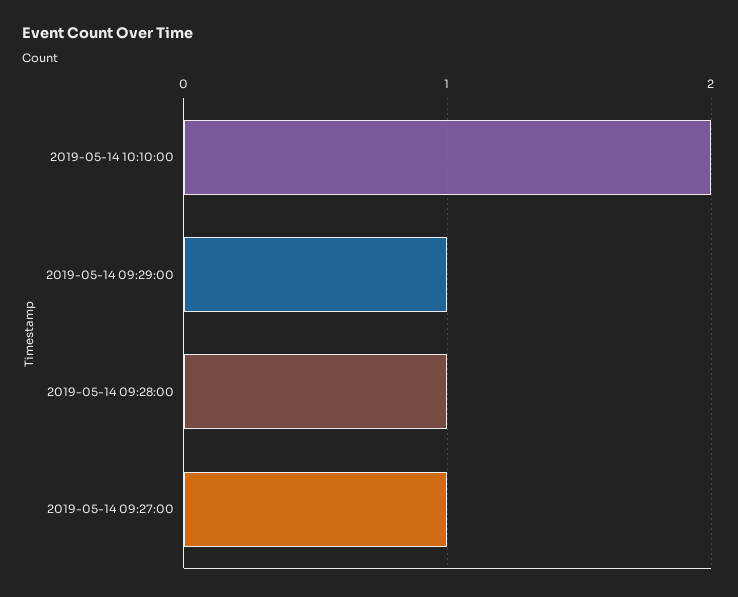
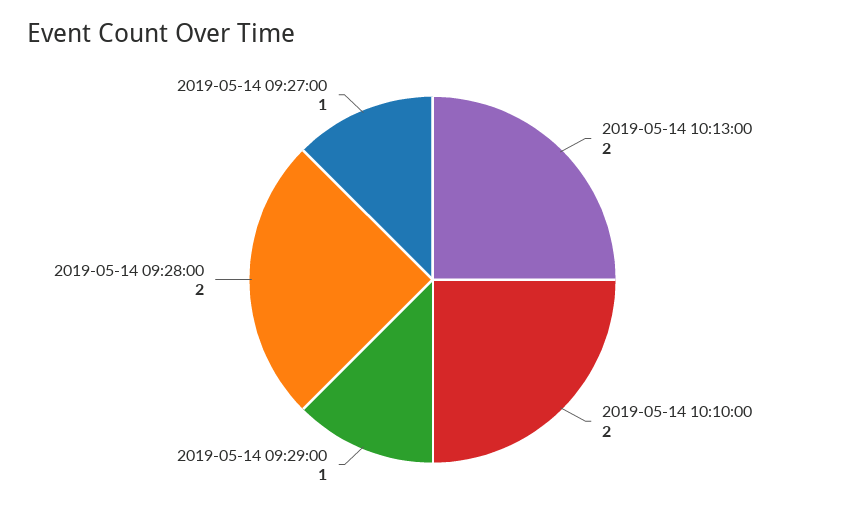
2019-05-14 09:28:00: 1 -> 2
2019-05-14 10:13:00: none -> 2

